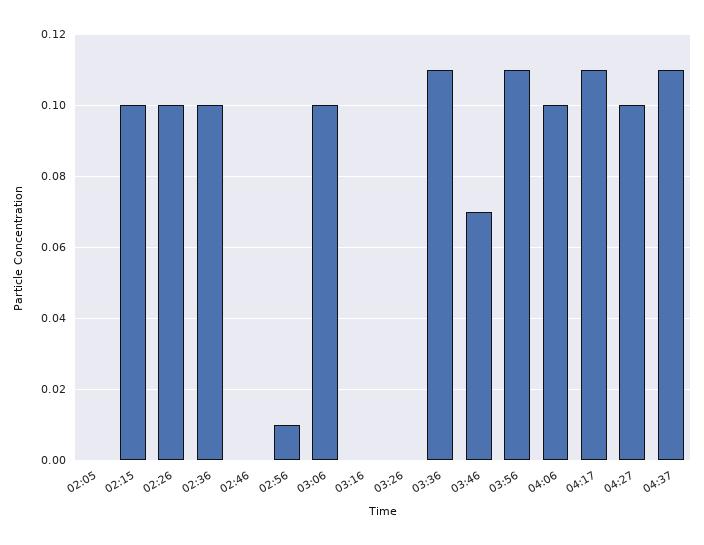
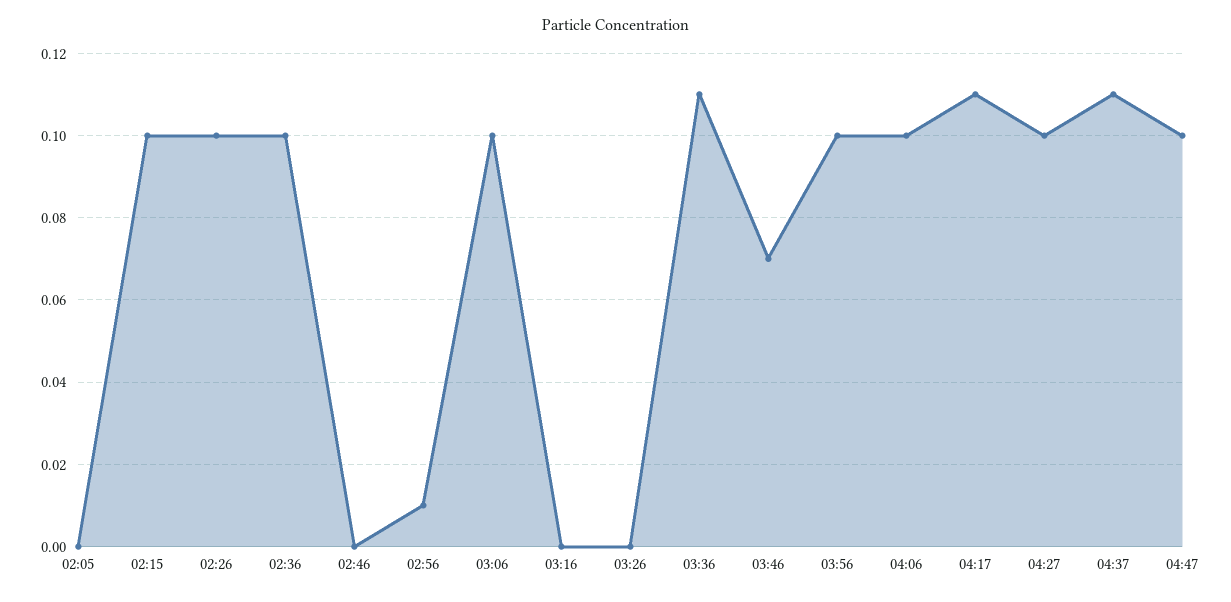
03:56: 0.11 -> 0.1
04:47: none -> 0.1

